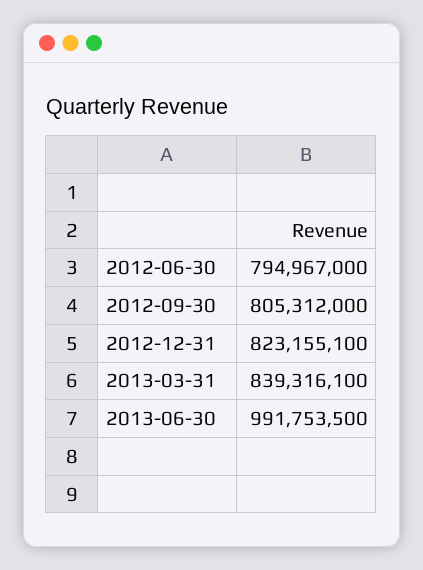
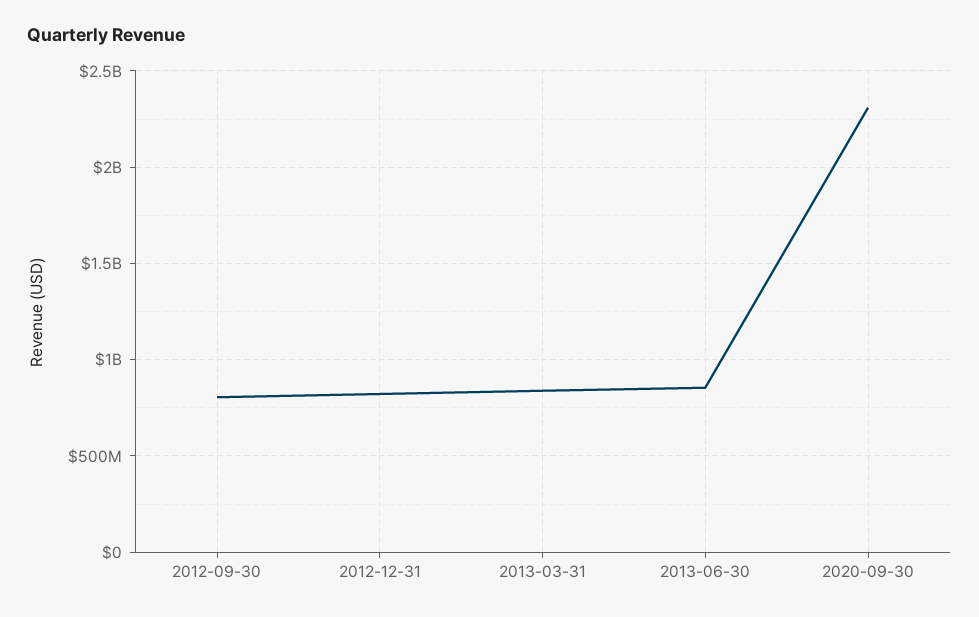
2012-06-30: 794967000 -> none
2013-06-30: 991753500 -> 850000000
2020-09-30: none -> 2300000000

